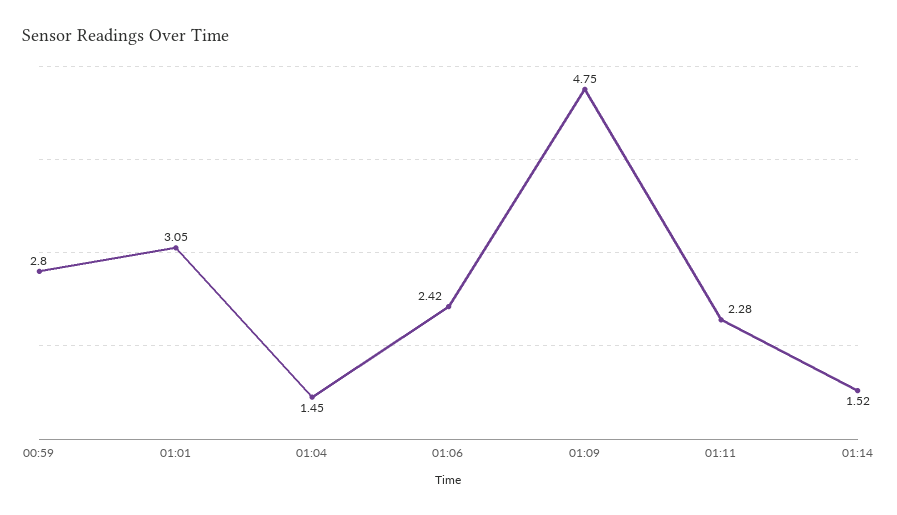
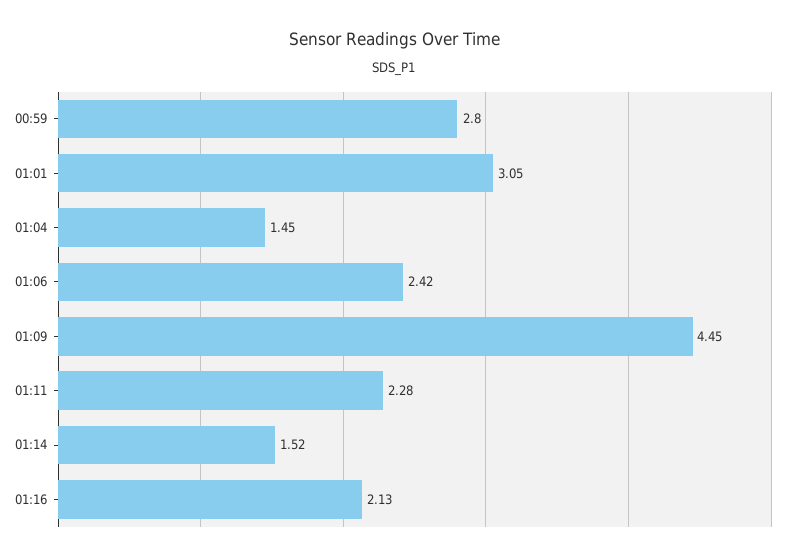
01:09: 4.75 -> 4.45
01:16: none -> 2.13

